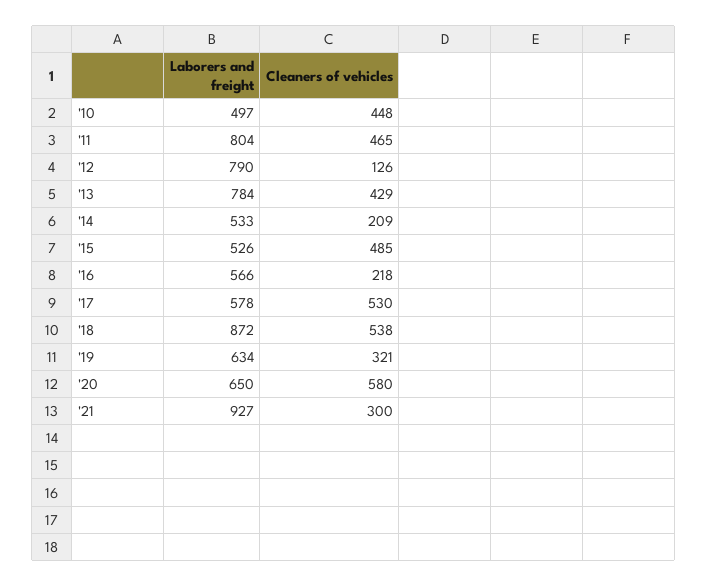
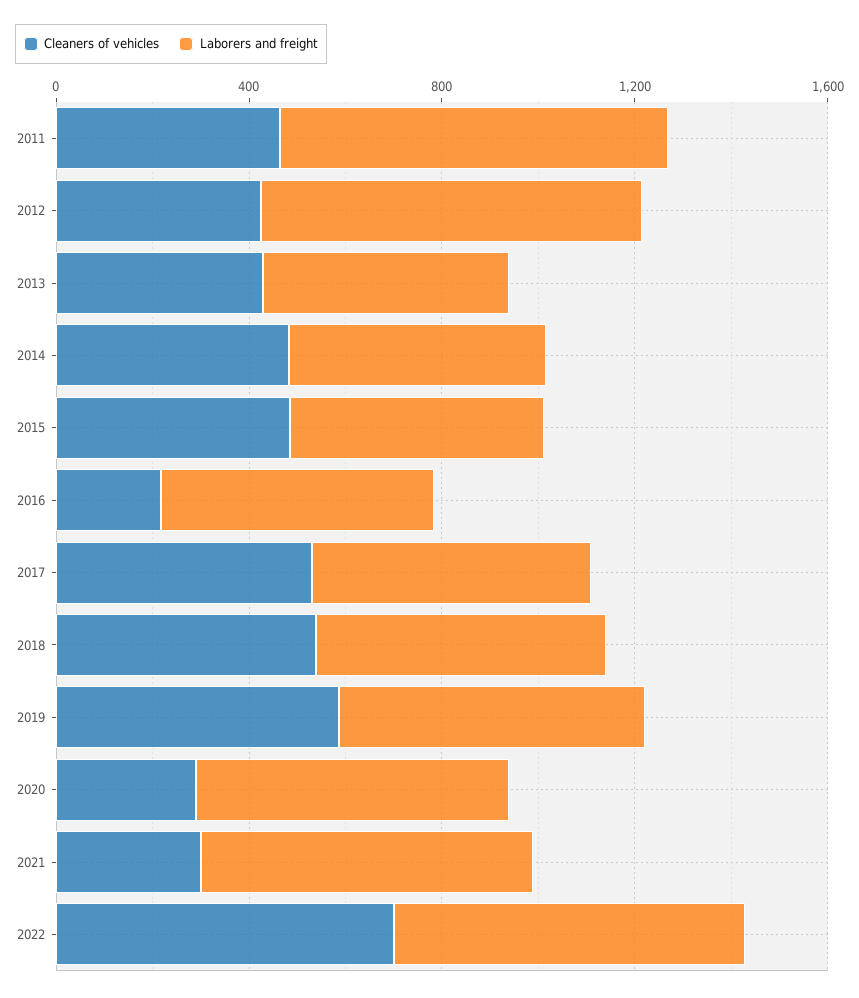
Laborers and freight, '10: 497 -> none
Cleaners of vehicles, '10: 448 -> none
Cleaners of vehicles, '12: 126 -> 400
Laborers and freight, '13: 784 -> 500
Cleaners of vehicles, '14: 209 -> 500
Laborers and freight, '18: 872 -> 600
Cleaners of vehicles, '19: 321 -> 600
Cleaners of vehicles, '20: 580 -> 300
Laborers and freight, '21: 927 -> 700
Cleaners of vehicles, 2022: none -> 700
Laborers and freight, 2022: none -> 700

